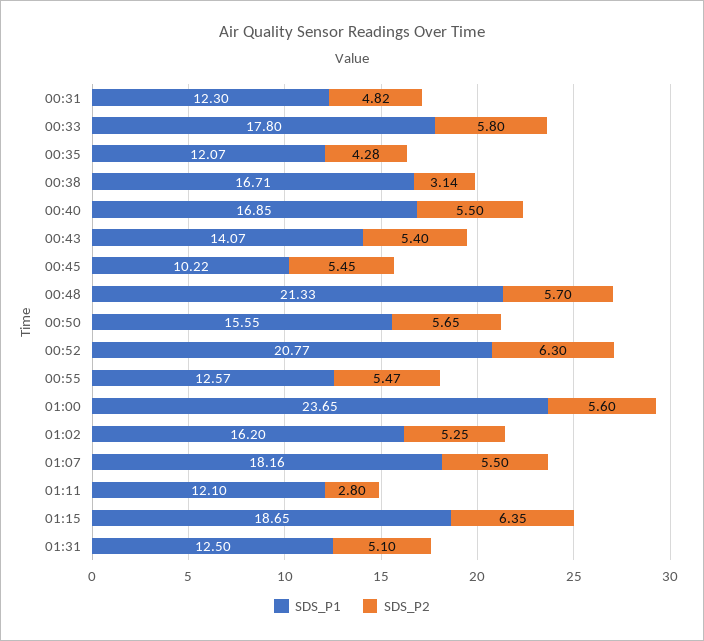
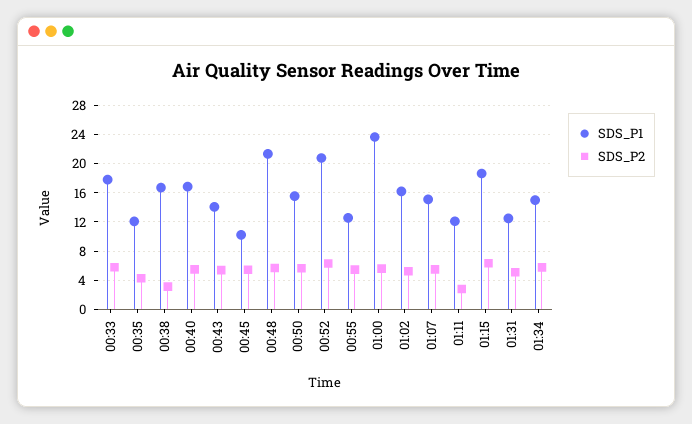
SDS_P1, 00:31: 12.3 -> none
SDS_P2, 00:31: 4.82 -> none
SDS_P1, 01:07: 18.16 -> 15
SDS_P1, 01:34: none -> 15
SDS_P2, 01:34: none -> 6

